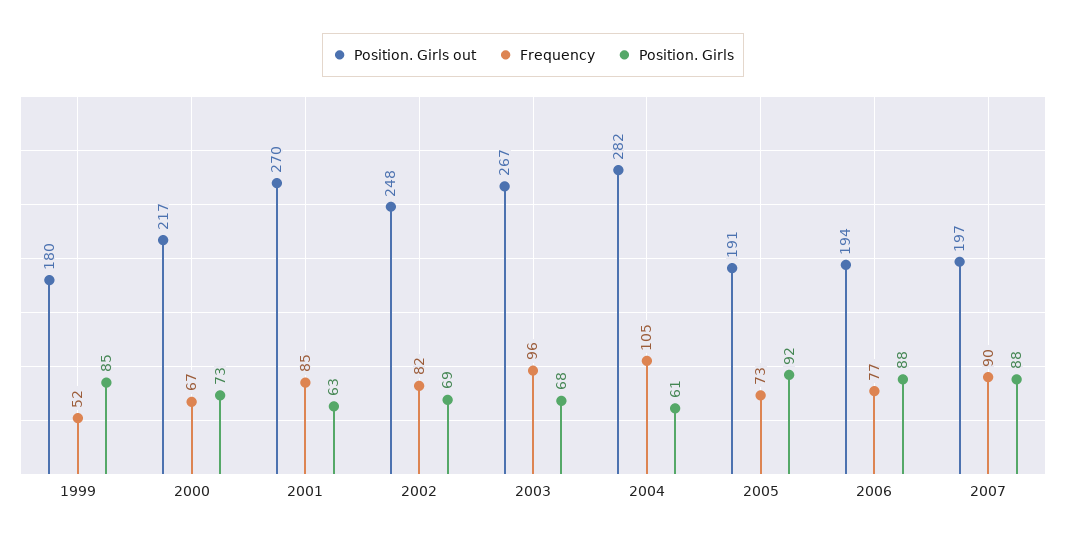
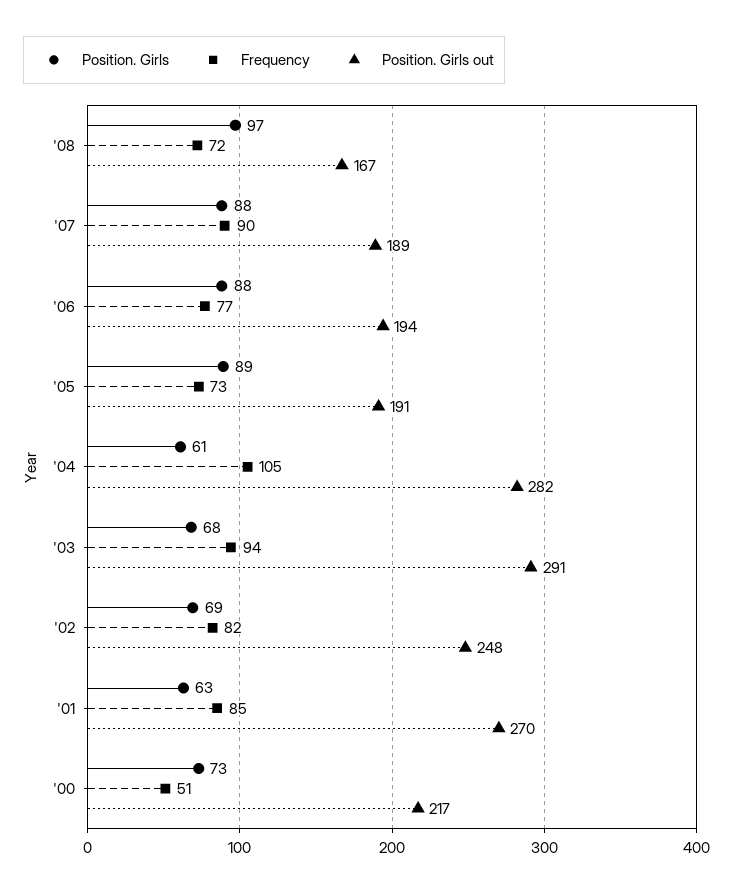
Position. Girls out, 1999: 180 -> none
Frequency, 1999: 52 -> none
Position. Girls, 1999: 85 -> none
Frequency, 2000: 67 -> 51
Position. Girls out, 2003: 267 -> 291
Frequency, 2003: 96 -> 94
Position. Girls, 2005: 92 -> 89
Position. Girls out, 2007: 197 -> 189
Position. Girls, '08: none -> 97
Frequency, '08: none -> 72
Position. Girls out, '08: none -> 167

